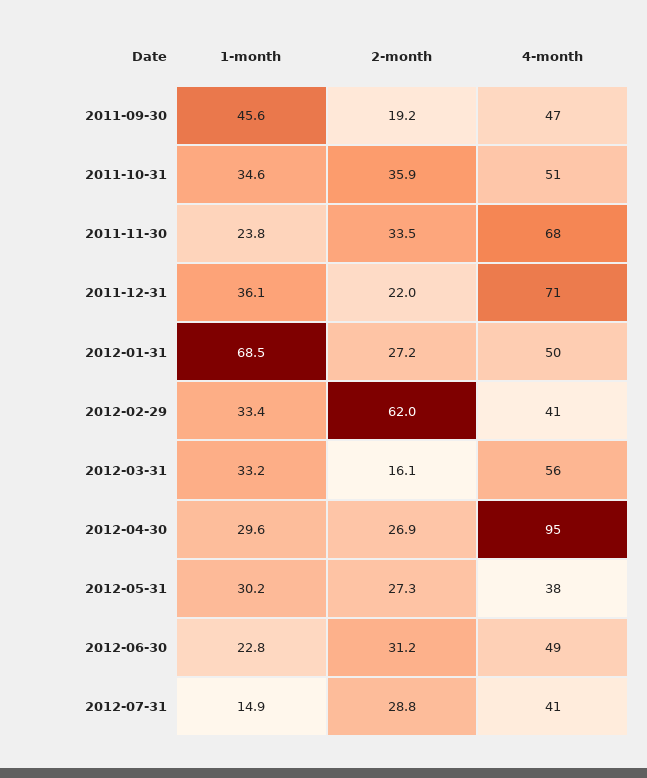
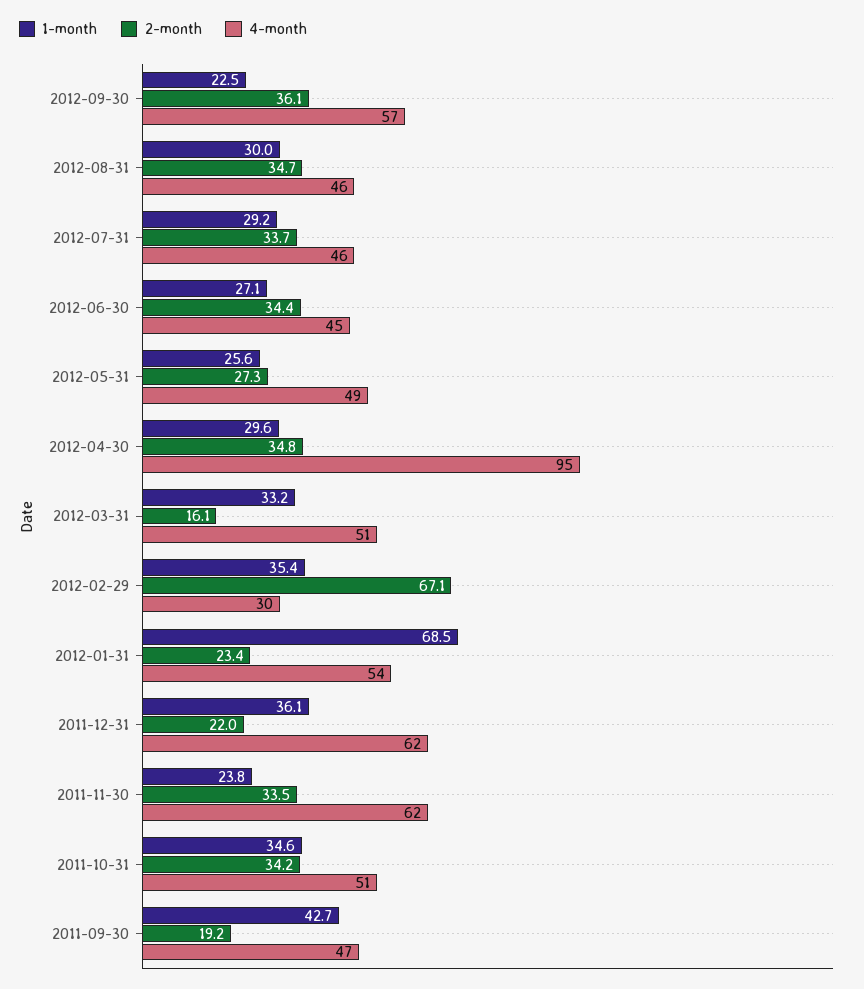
1-month, 2011-09-30: 45.6 -> 42.7
2-month, 2011-10-31: 35.9 -> 34.2
4-month, 2011-11-30: 68 -> 62
4-month, 2011-12-31: 71 -> 62
2-month, 2012-01-31: 27.2 -> 23.4
4-month, 2012-01-31: 50 -> 54
1-month, 2012-02-29: 33.4 -> 35.4
2-month, 2012-02-29: 62 -> 67.1
4-month, 2012-02-29: 41 -> 30
4-month, 2012-03-31: 56 -> 51
2-month, 2012-04-30: 26.9 -> 34.8
1-month, 2012-05-31: 30.2 -> 25.6
4-month, 2012-05-31: 38 -> 49
1-month, 2012-06-30: 22.8 -> 27.1
2-month, 2012-06-30: 31.2 -> 34.4
4-month, 2012-06-30: 49 -> 45
1-month, 2012-07-31: 14.9 -> 29.2
2-month, 2012-07-31: 28.8 -> 33.7
4-month, 2012-07-31: 41 -> 46
1-month, 2012-09-30: none -> 22.5
2-month, 2012-09-30: none -> 36.1
4-month, 2012-09-30: none -> 57
1-month, 2012-08-31: none -> 30
2-month, 2012-08-31: none -> 34.7
4-month, 2012-08-31: none -> 46

